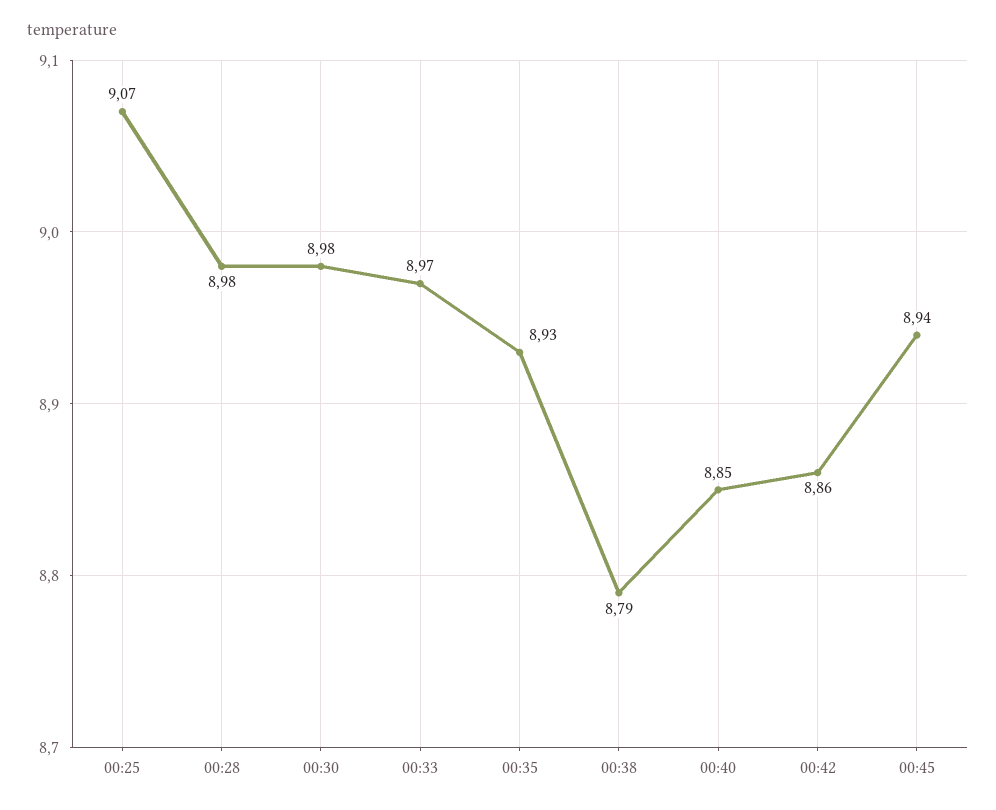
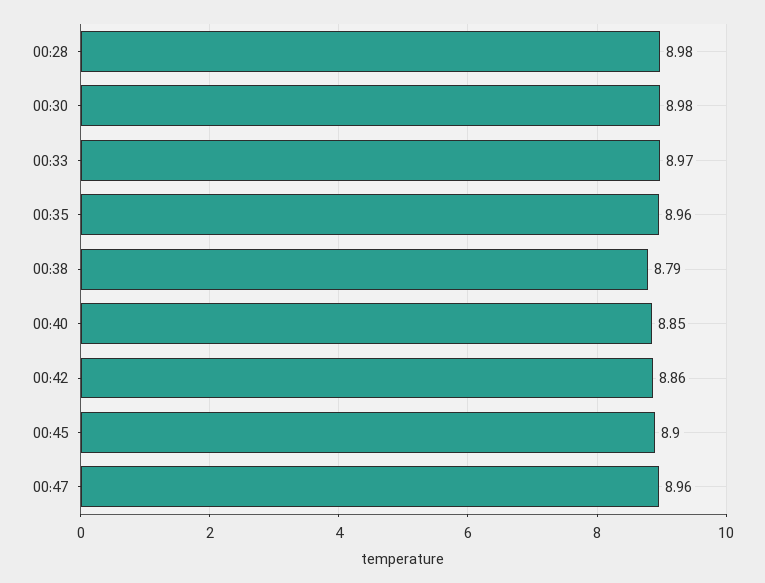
00:25: 9.07 -> none
00:35: 8.93 -> 8.96
00:45: 8.94 -> 8.9
00:47: none -> 8.96

